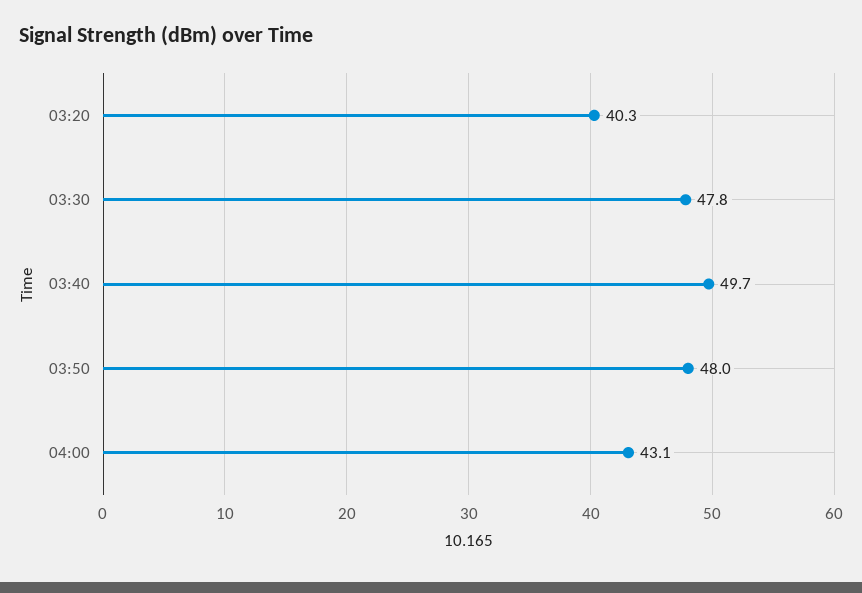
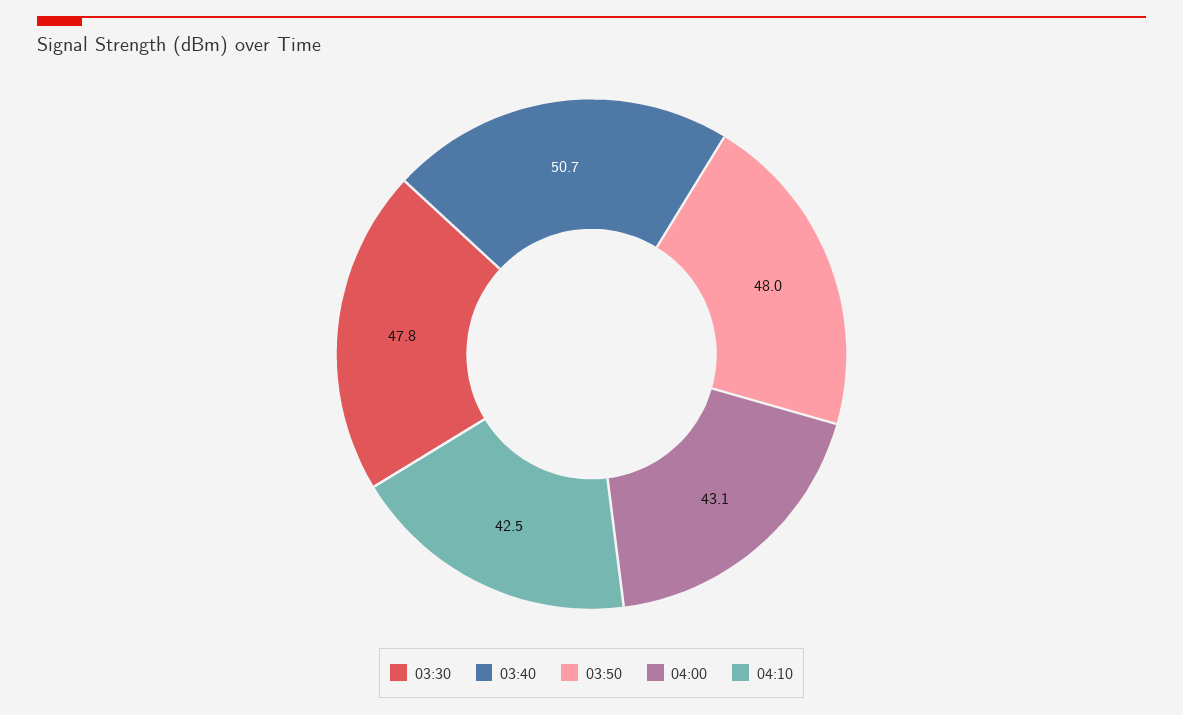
03:20: 40.3 -> none
03:40: 49.7 -> 50.7
04:10: none -> 42.5

